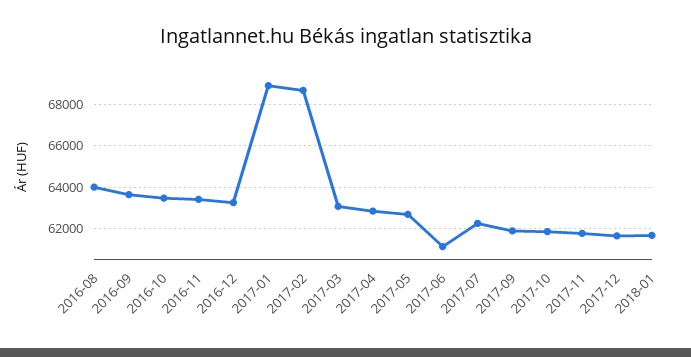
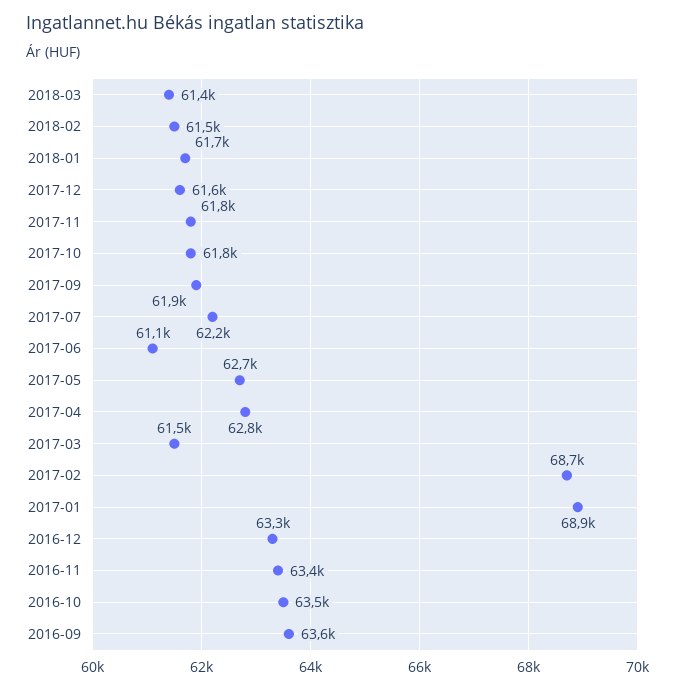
2016-08: 64000 -> none
2017-03: 63000 -> 61500
2018-03: none -> 61400
2018-02: none -> 61500

